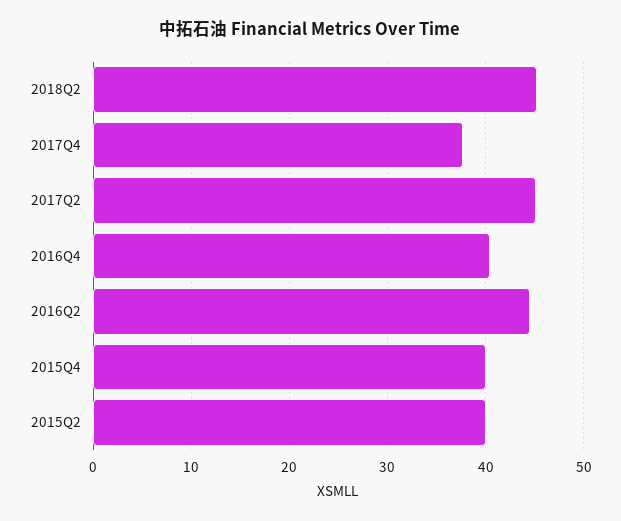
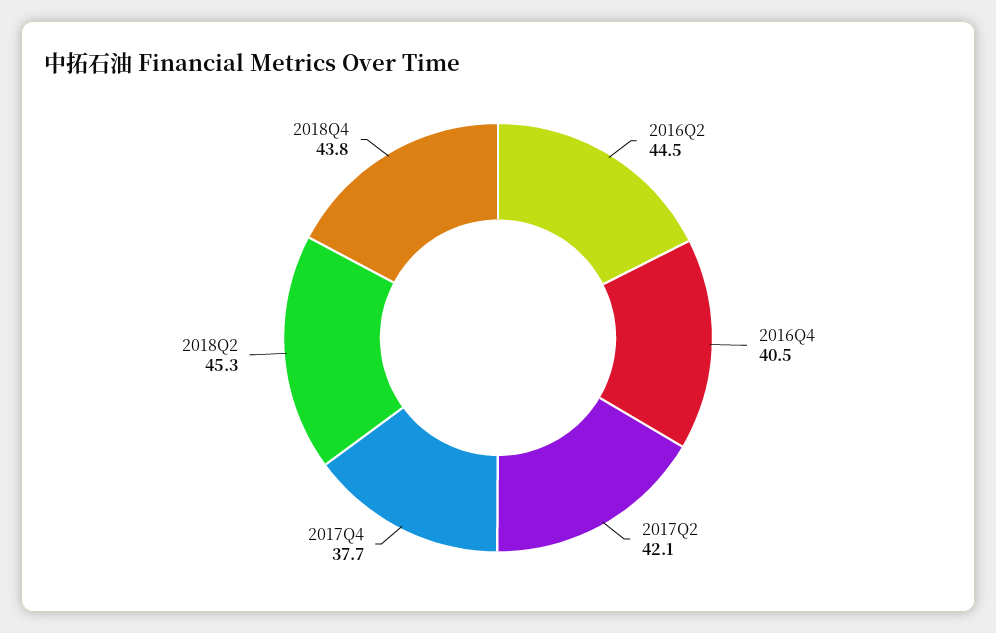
2017Q2: 45 -> 42.1
2015Q4: 40 -> none
2015Q2: 40 -> none
2018Q4: none -> 43.8

